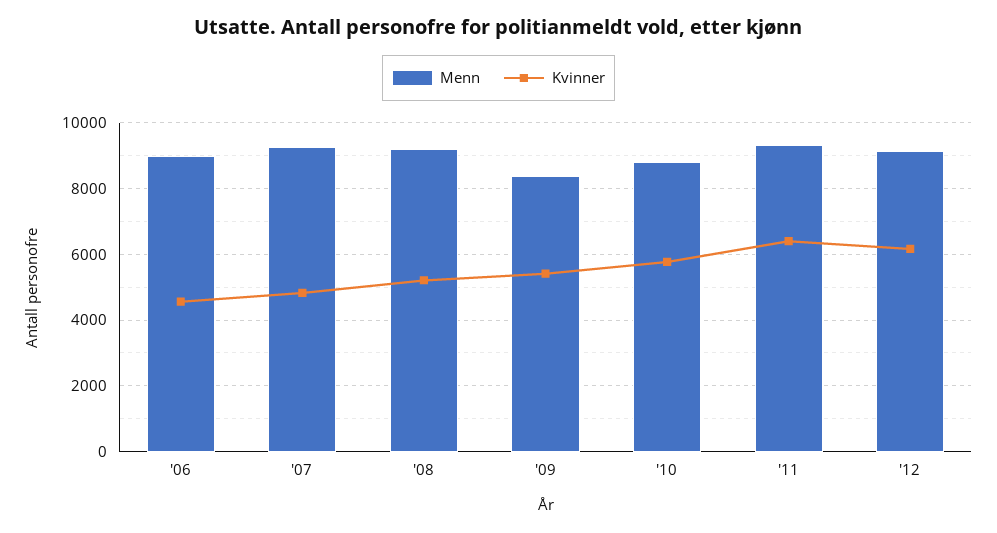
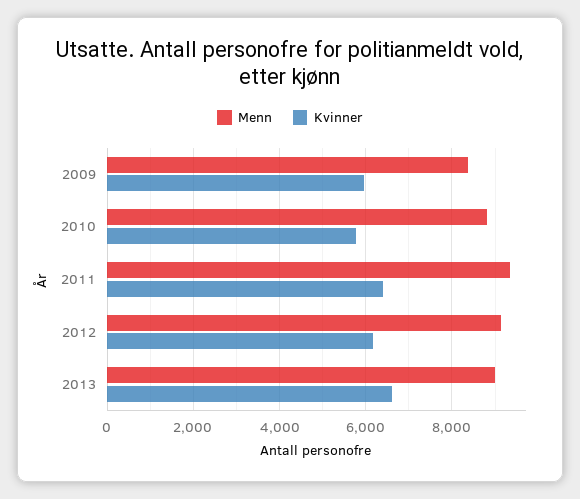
Menn, '06: 9000 -> none
Kvinner, '06: 4600 -> none
Menn, '07: 9200 -> none
Kvinner, '07: 4800 -> none
Menn, '08: 9200 -> none
Kvinner, '08: 5200 -> none
Kvinner, '09: 5400 -> 6000
Menn, 2013: none -> 9000
Kvinner, 2013: none -> 6600

